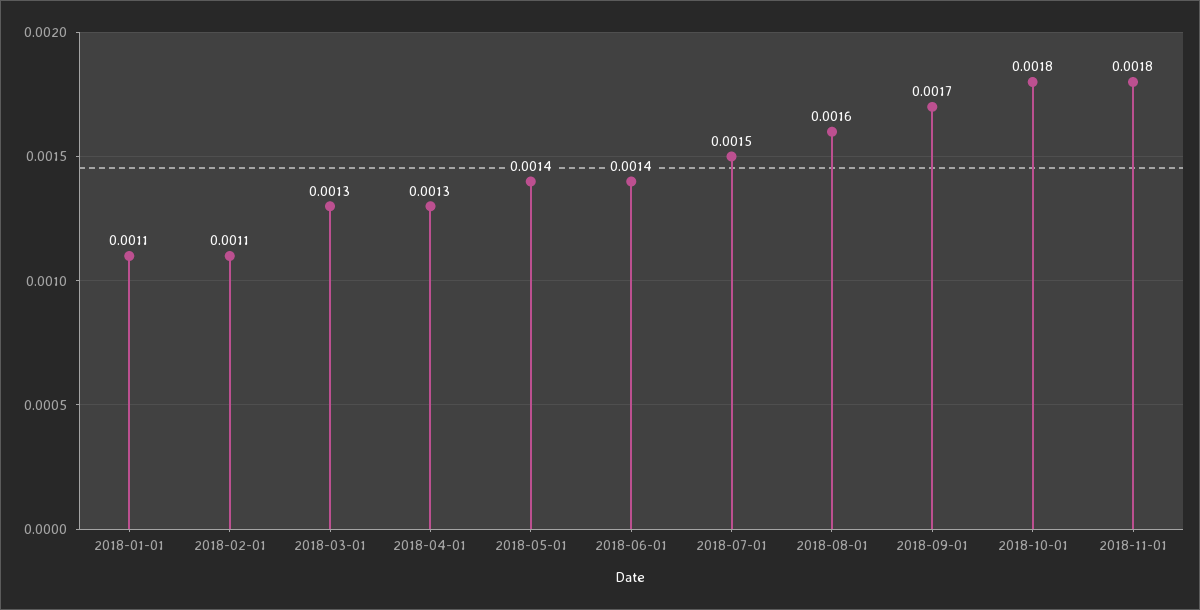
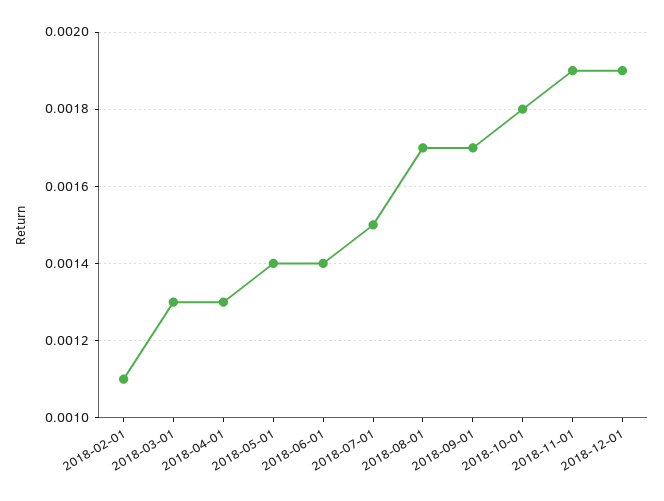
2018-01-01: 0.0011 -> none
2018-08-01: 0.0016 -> 0.0017
2018-11-01: 0.0018 -> 0.0019
2018-12-01: none -> 0.0019

